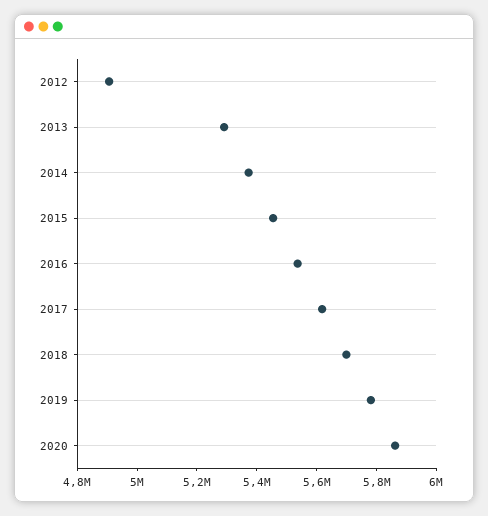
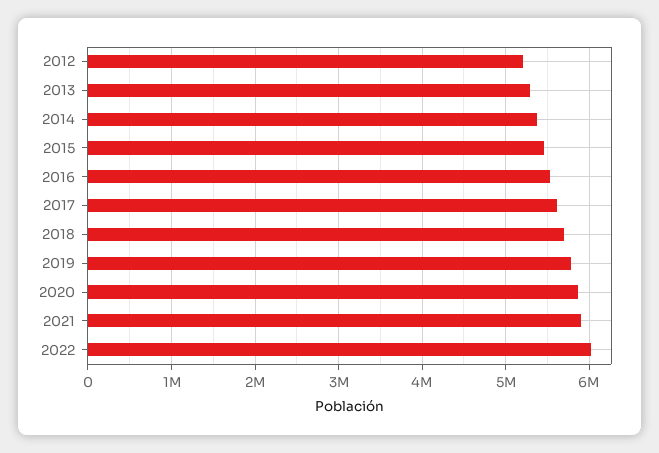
2012: 4900000 -> 5200000
2021: none -> 5900000
2022: none -> 6000000

